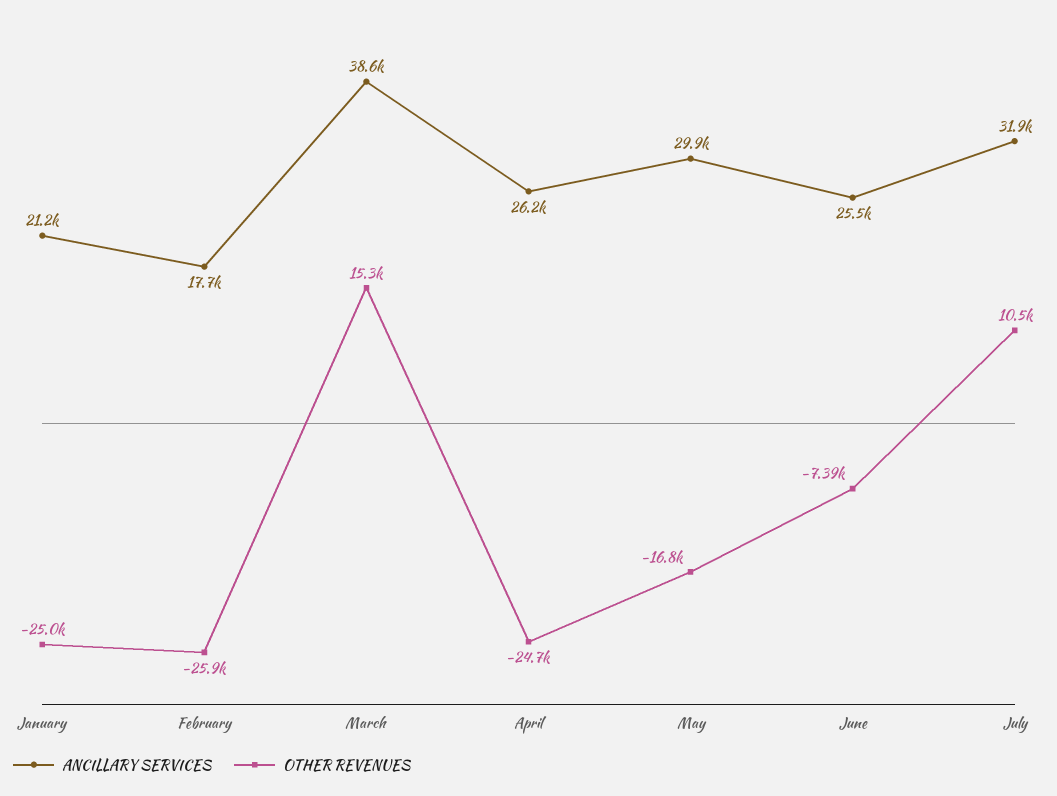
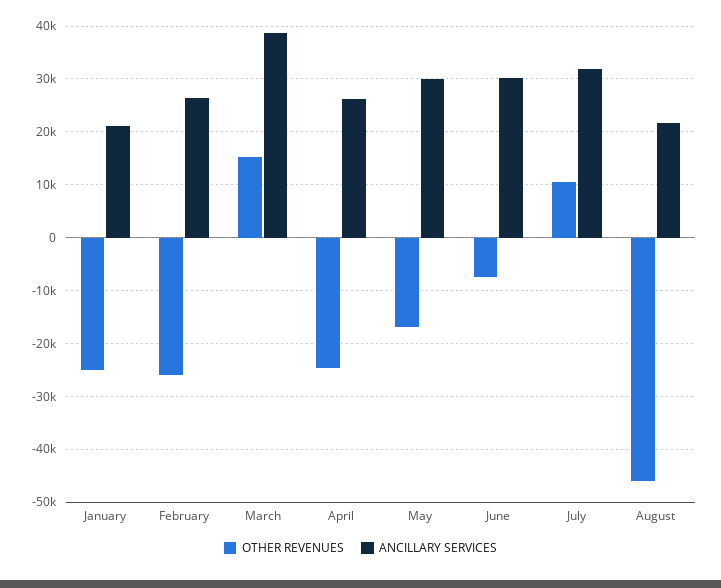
ANCILLARY SERVICES, February: 17700 -> 26000
ANCILLARY SERVICES, June: 25500 -> 30000
OTHER REVENUES, August: none -> -46000
ANCILLARY SERVICES, August: none -> 22000

